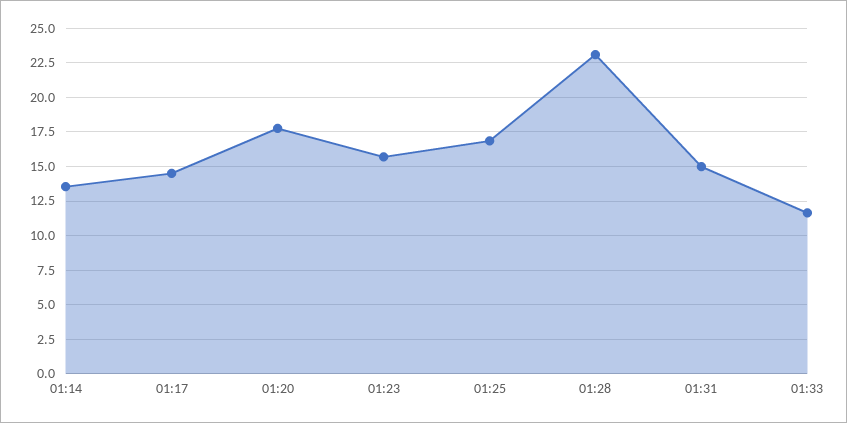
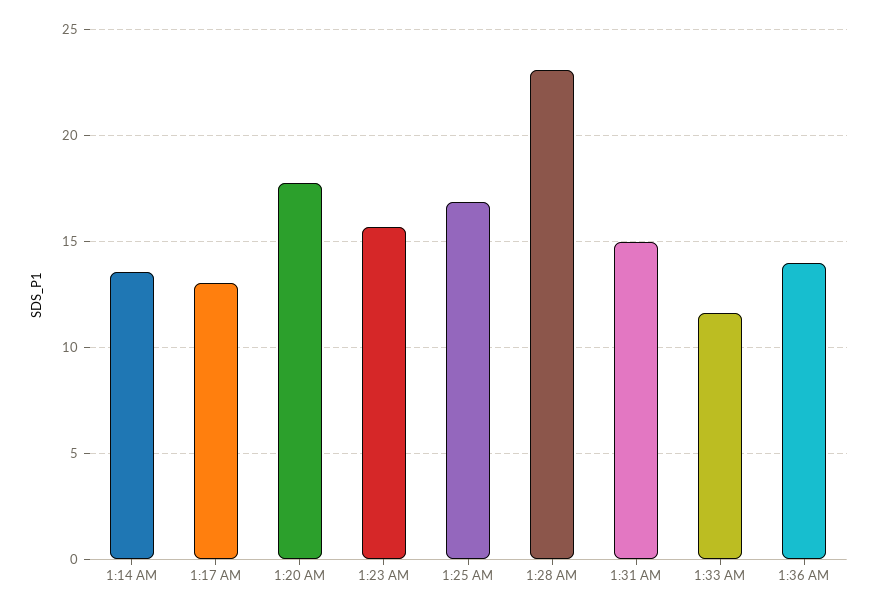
01:17: 14.5 -> 13
1:36 AM: none -> 14

